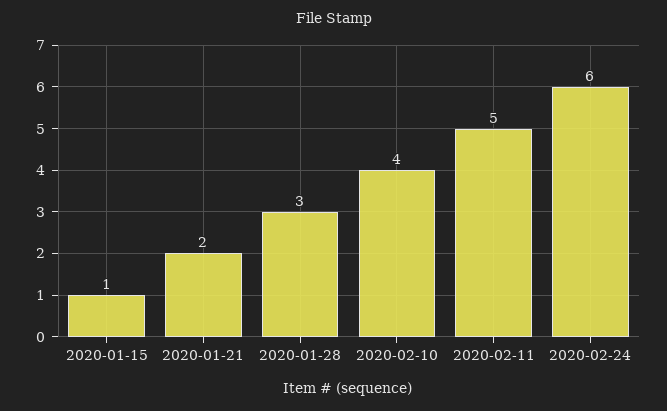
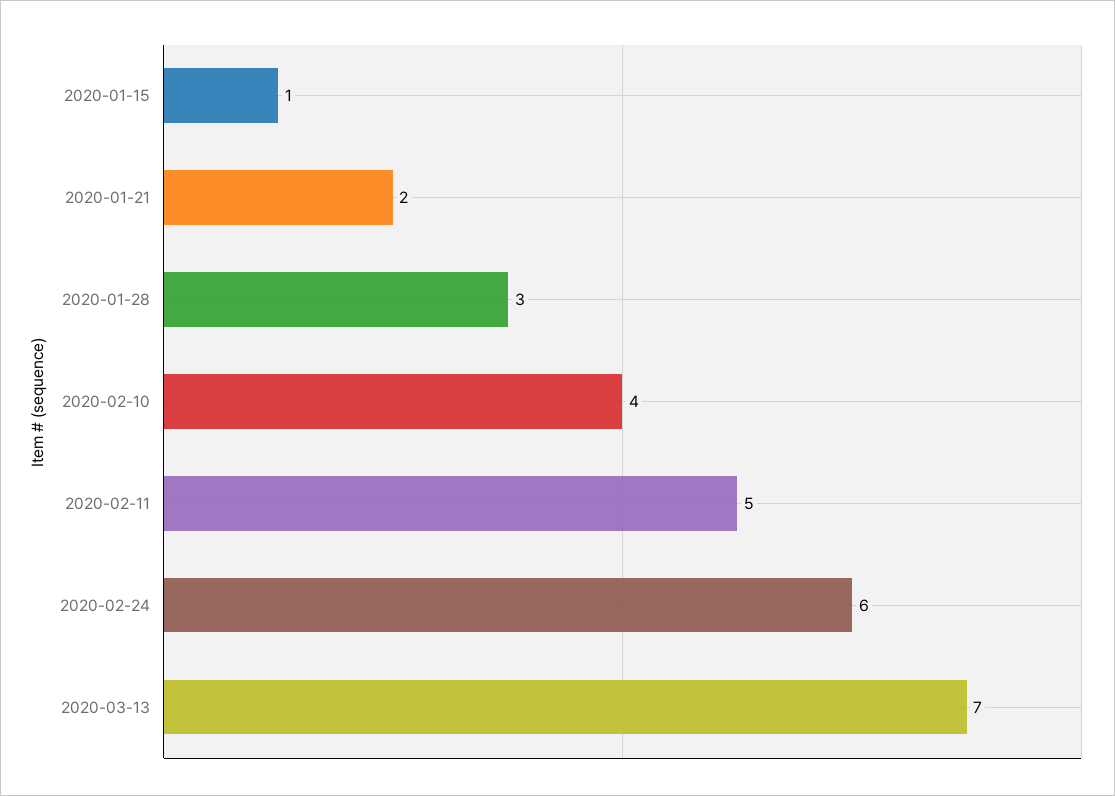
2020-03-13: none -> 7

